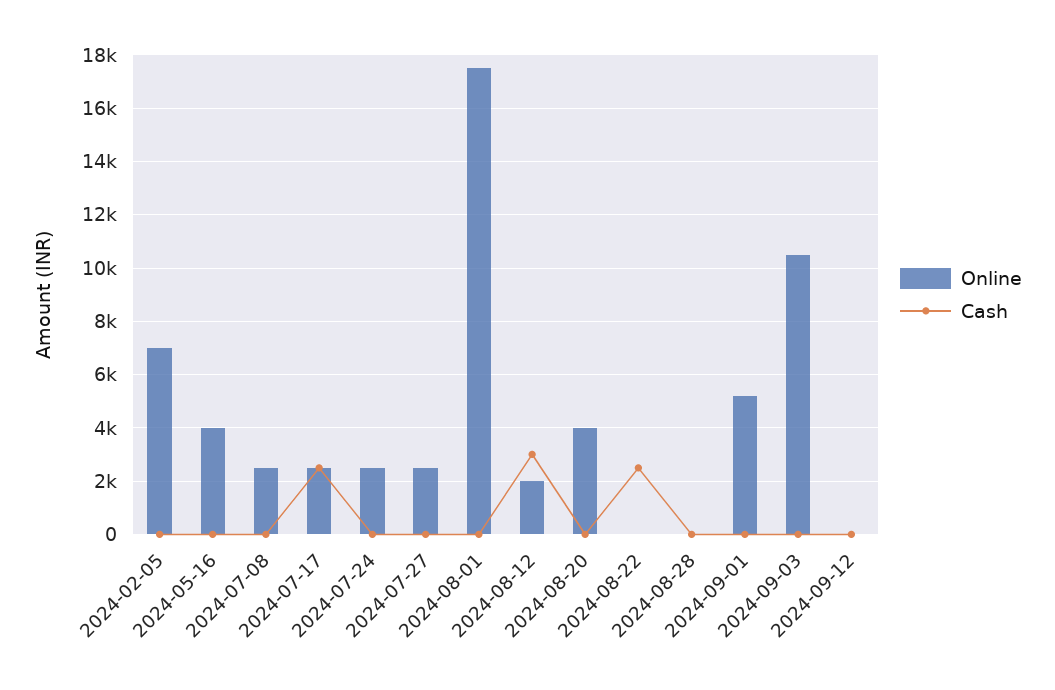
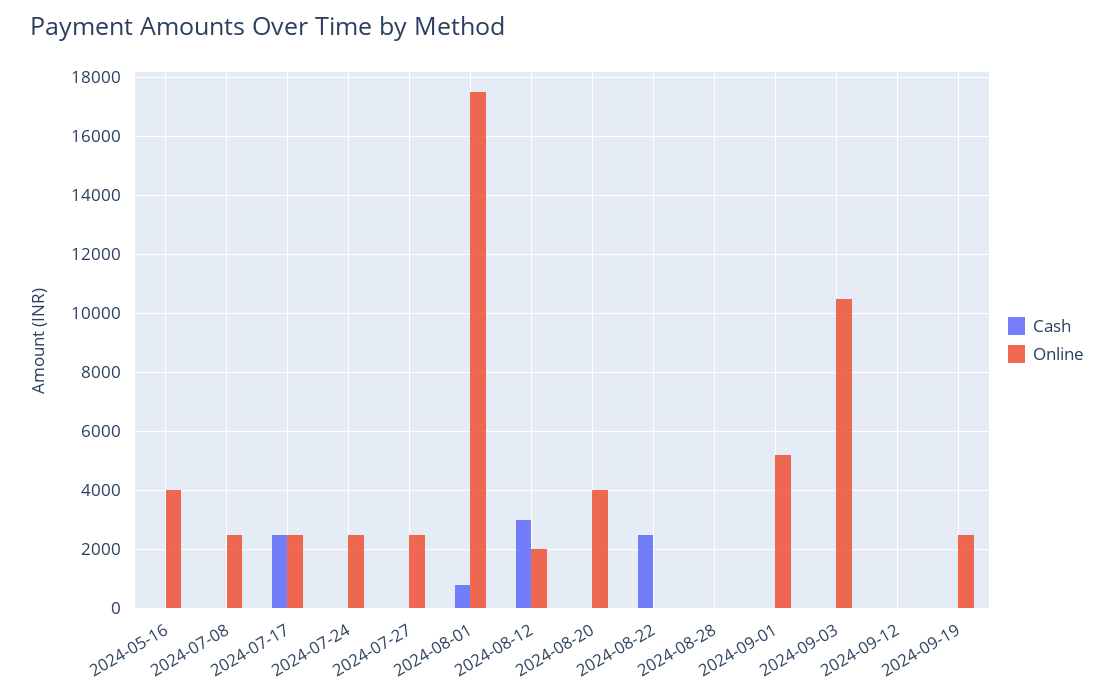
Online, 2024-02-05: 7000 -> none
Cash, 2024-02-05: 0 -> none
Cash, 2024-08-01: 0 -> 750
Cash, 2024-09-19: none -> 0
Online, 2024-09-19: none -> 2500

